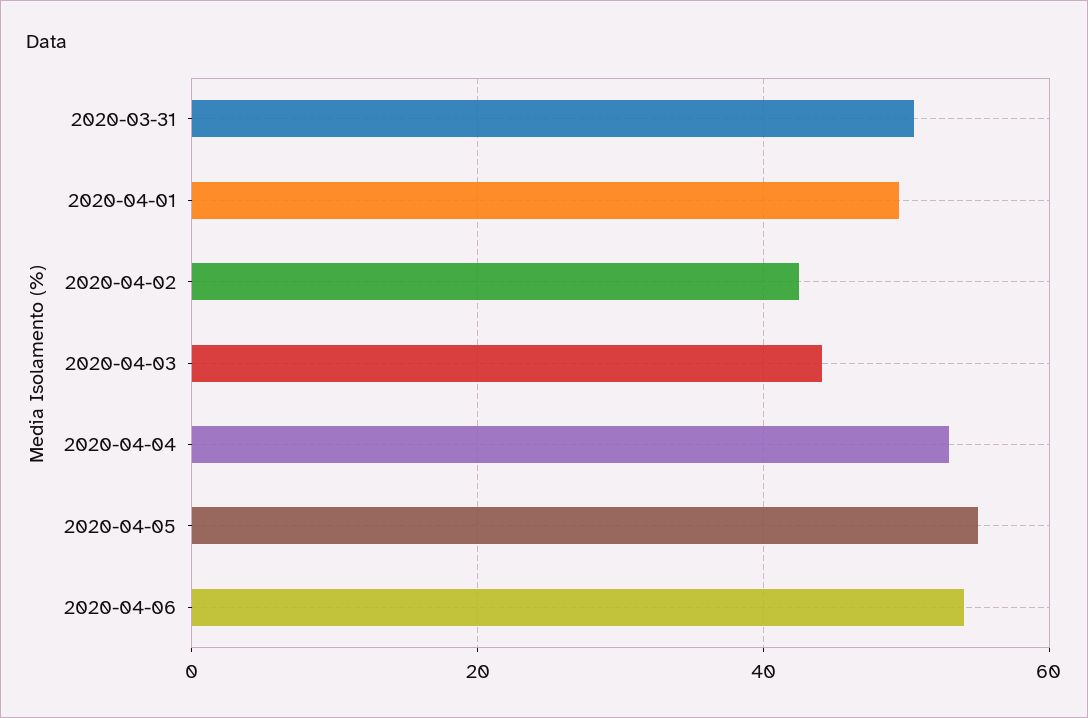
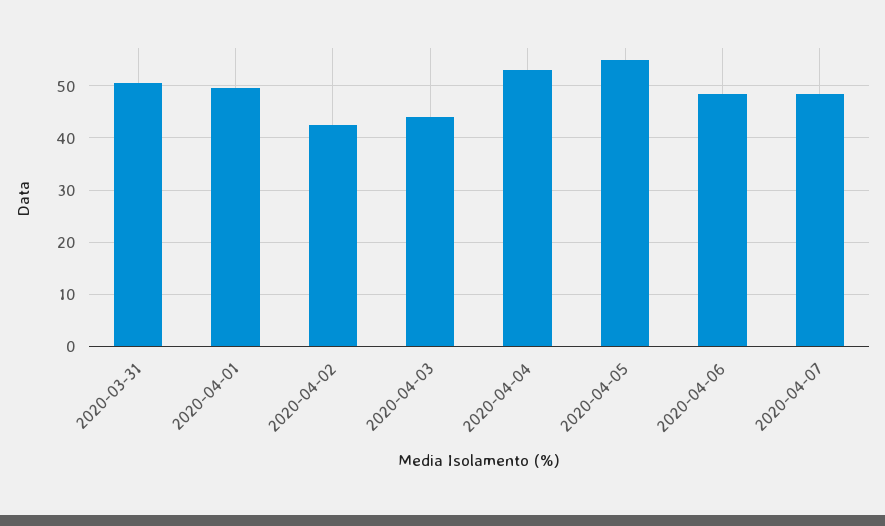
2020-04-06: 54 -> 48
2020-04-07: none -> 48

